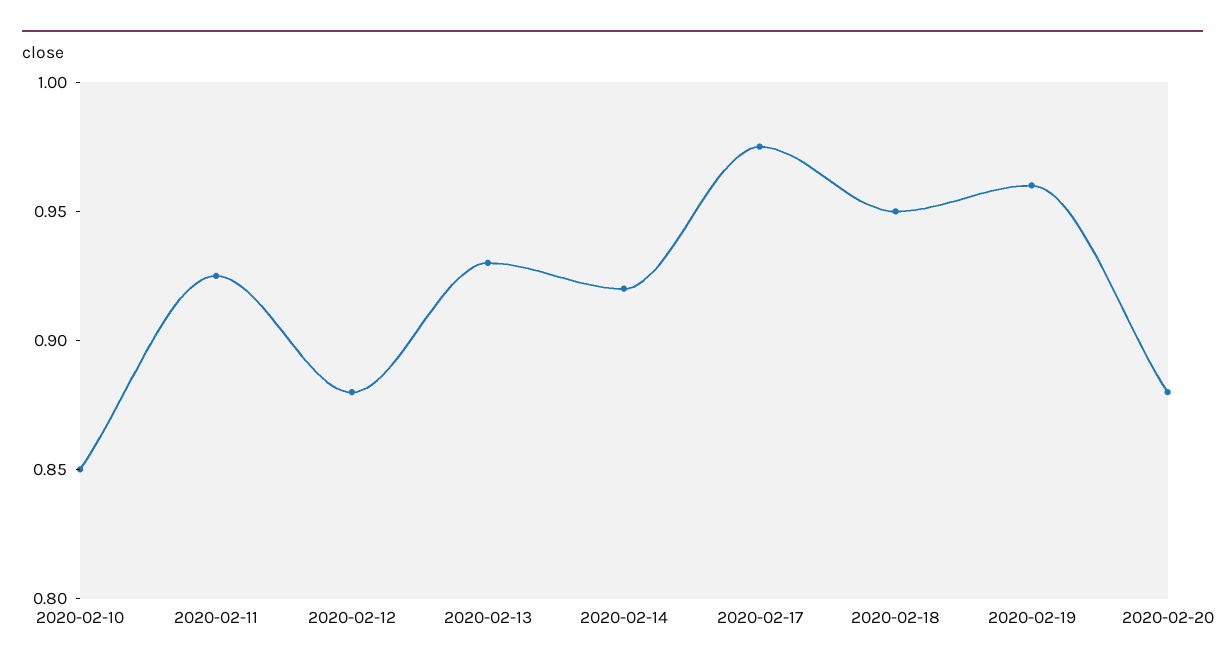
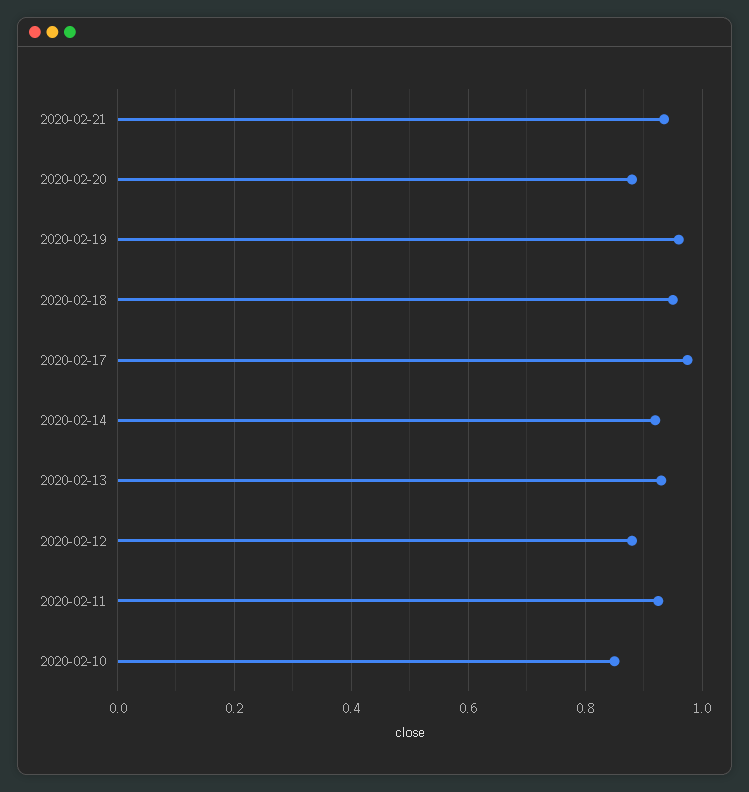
2020-02-21: none -> 0.94

